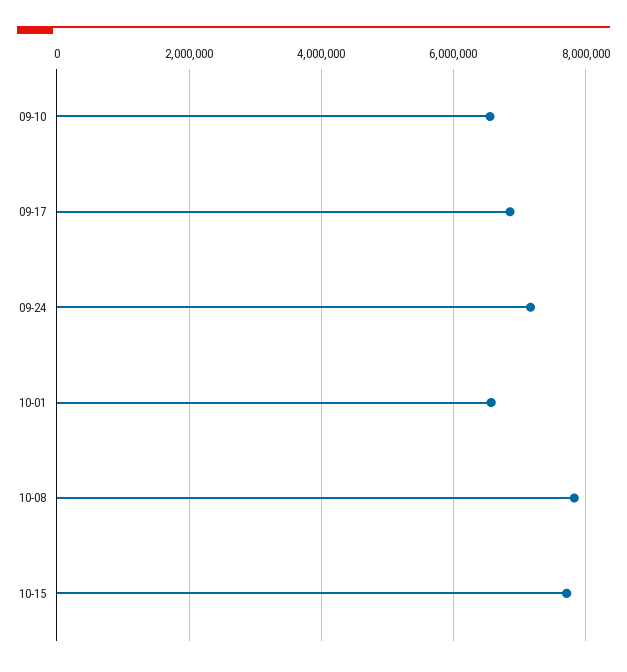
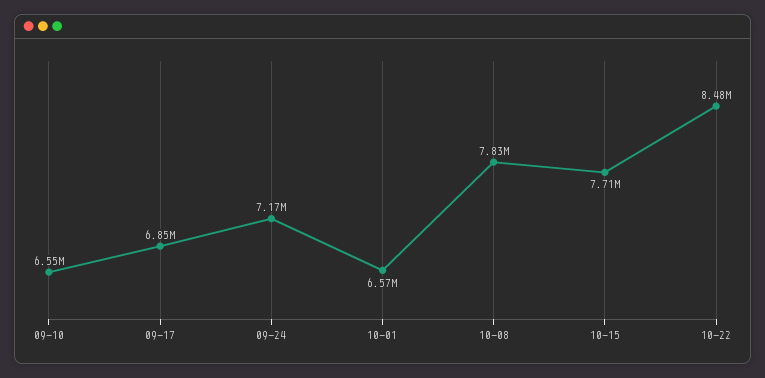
10-22: none -> 8480000

